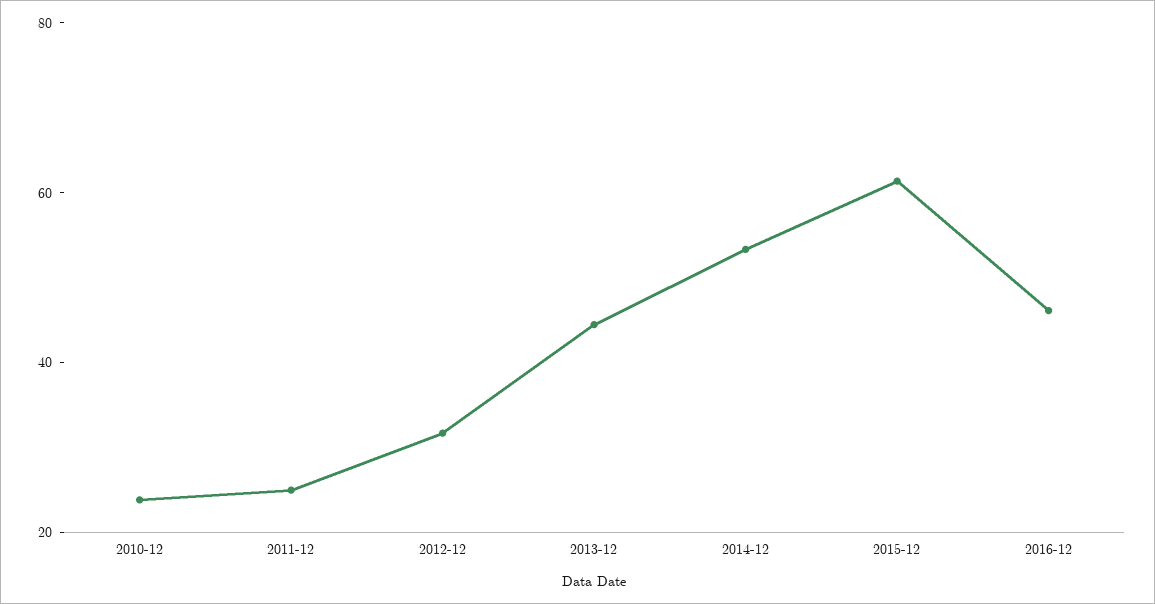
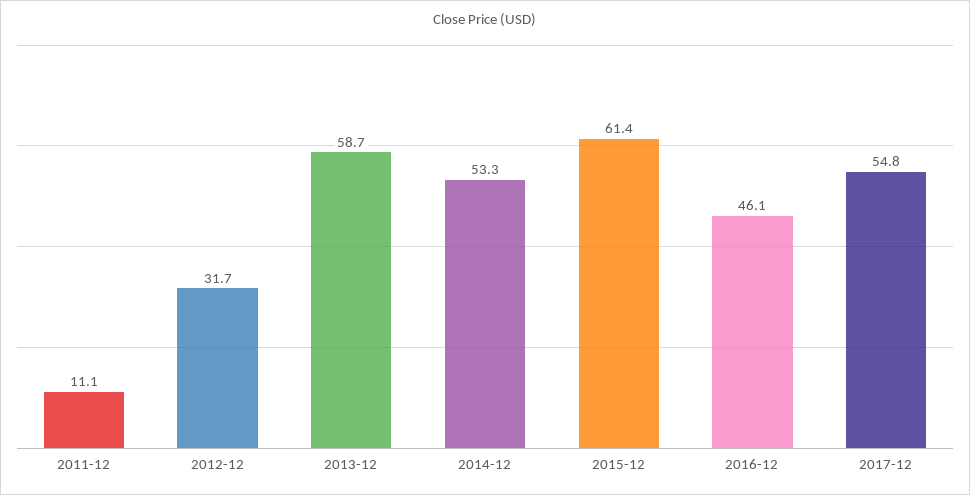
2010-12: 25 -> none
2011-12: 25 -> 11.1
2013-12: 45 -> 58.7
2017-12: none -> 54.8

